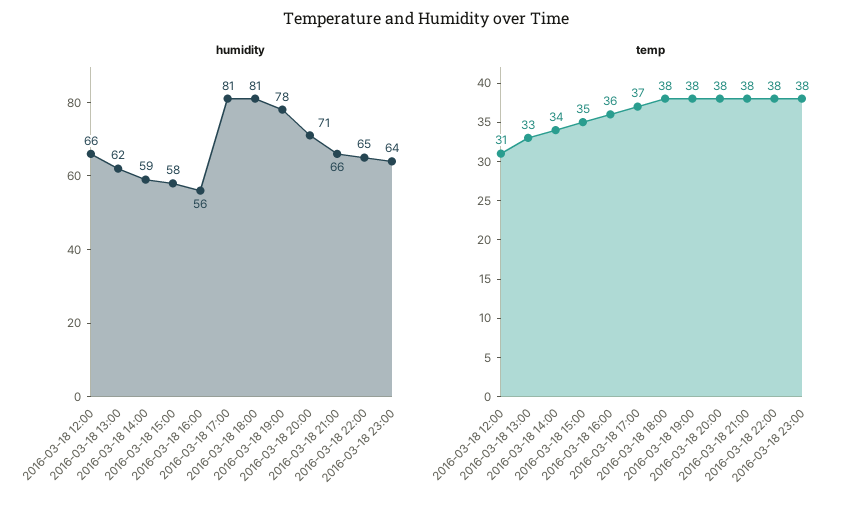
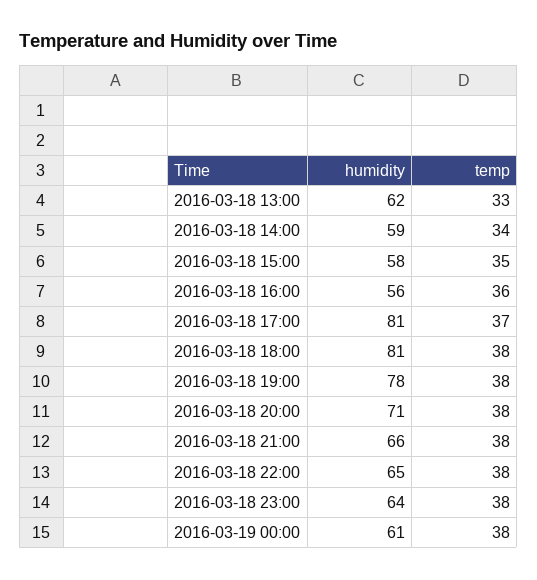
humidity, 2016-03-18 12:00: 66 -> none
temp, 2016-03-18 12:00: 31 -> none
humidity, 2016-03-19 00:00: none -> 61
temp, 2016-03-19 00:00: none -> 38

